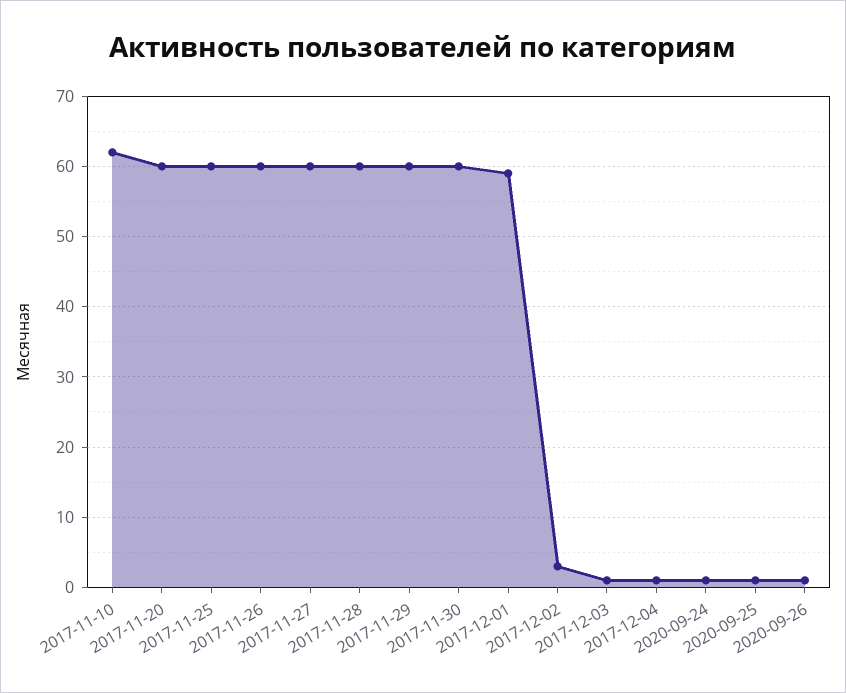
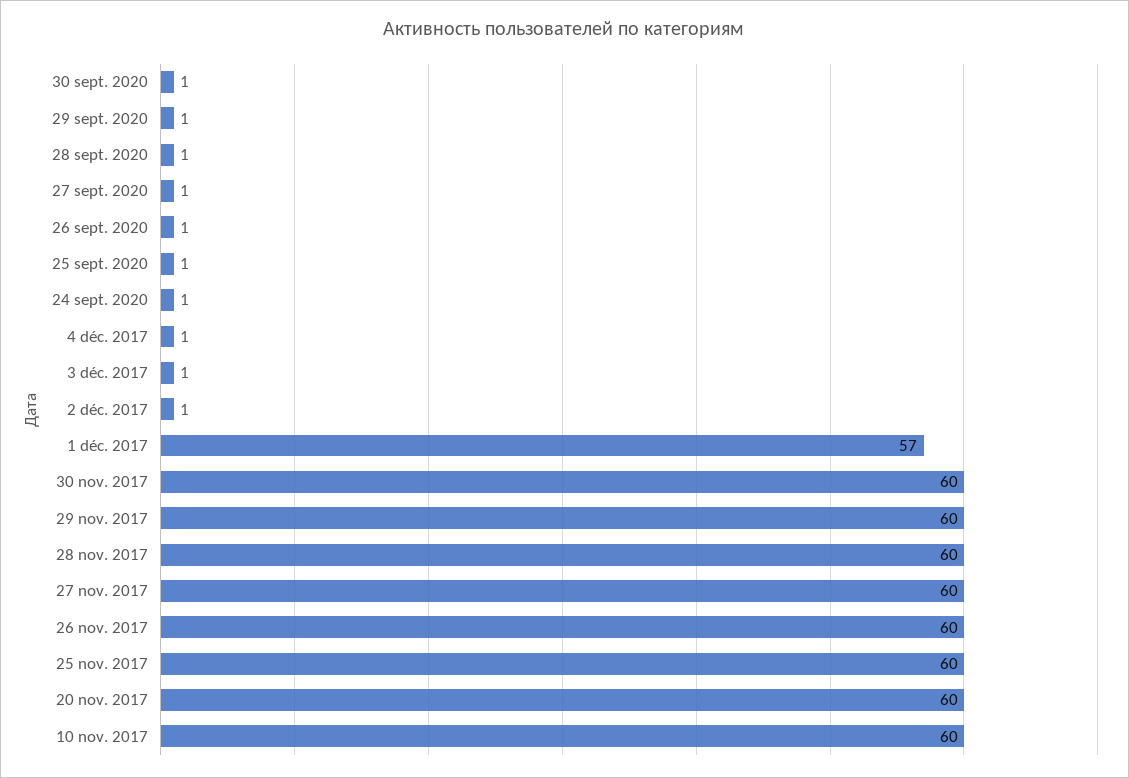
2017-11-10: 62 -> 60
2017-12-01: 59 -> 57
2017-12-02: 3 -> 1
30 sept. 2020: none -> 1
29 sept. 2020: none -> 1
28 sept. 2020: none -> 1
27 sept. 2020: none -> 1

